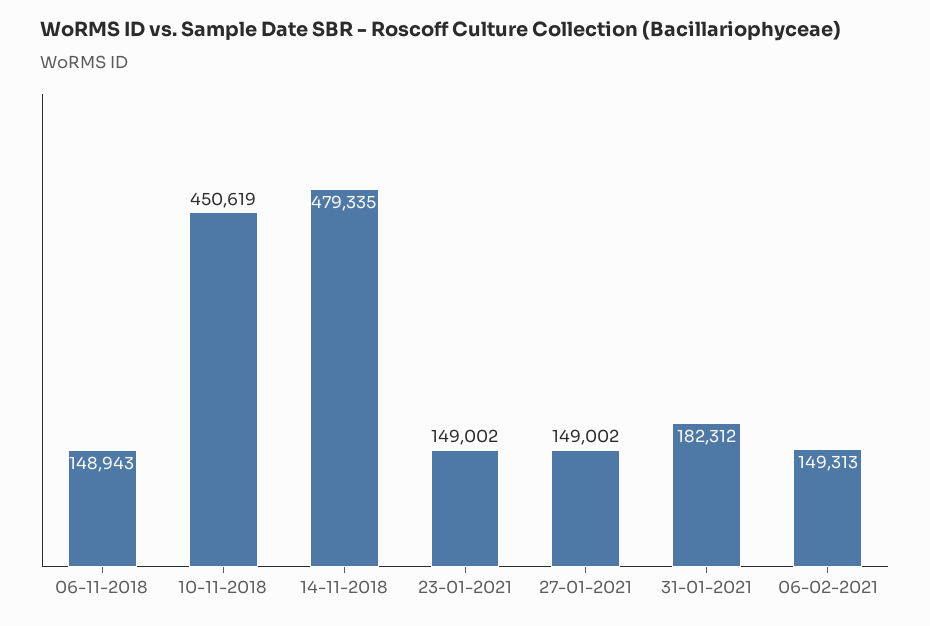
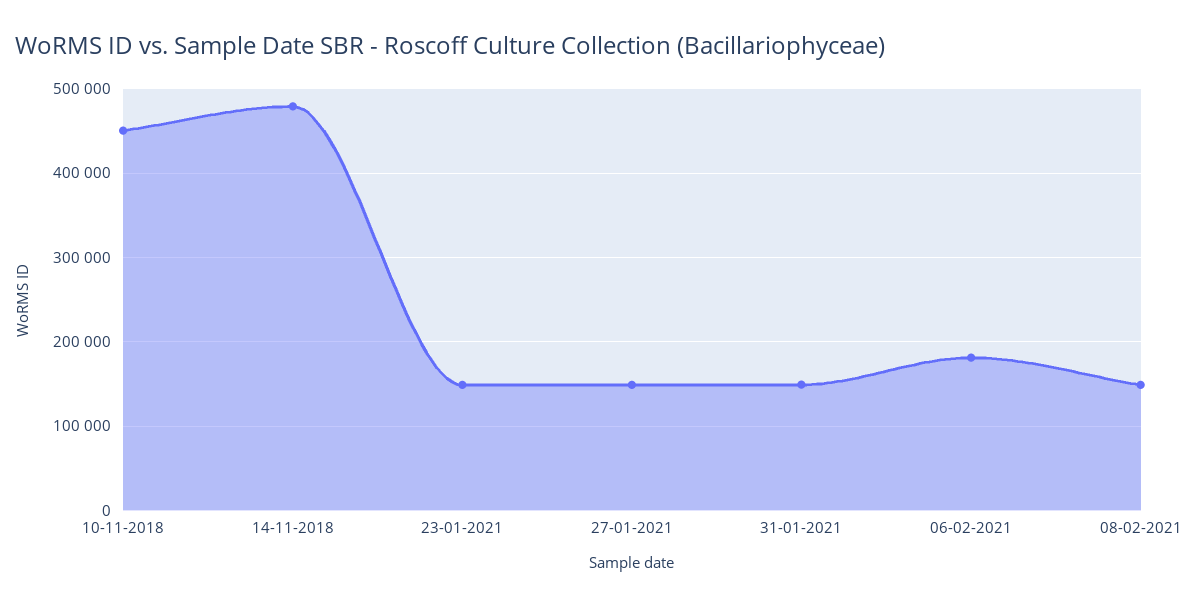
06-11-2018: 148943 -> none
31-01-2021: 182312 -> 150000
06-02-2021: 149313 -> 180000
08-02-2021: none -> 150000

